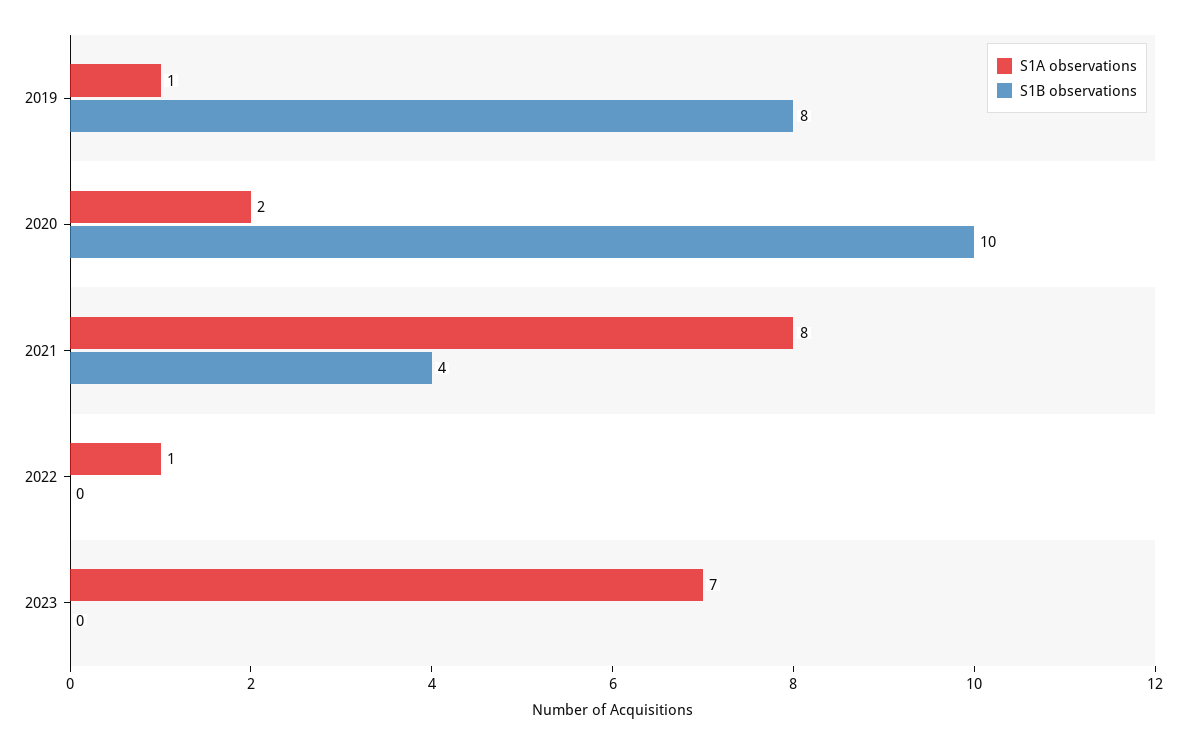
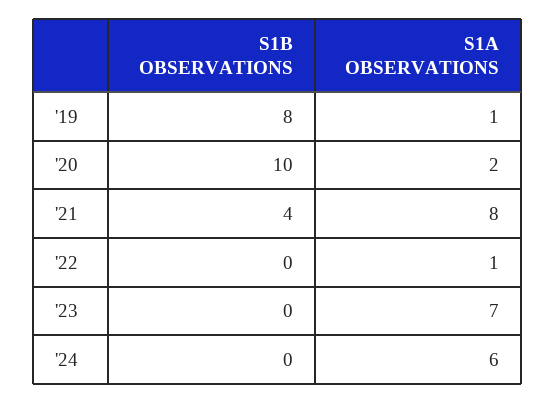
S1B observations, '24: none -> 0
S1A observations, '24: none -> 6

